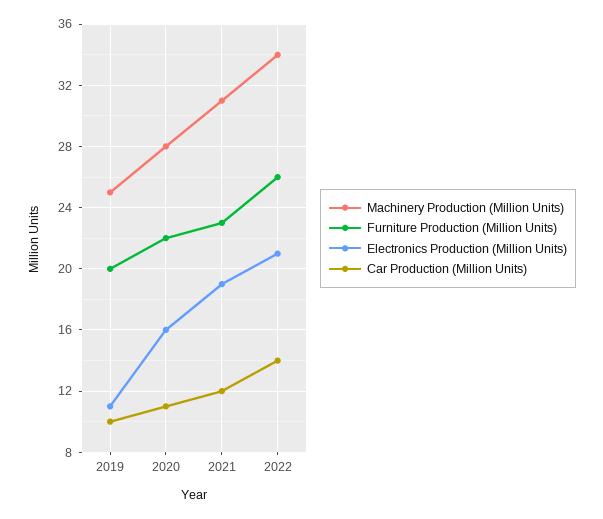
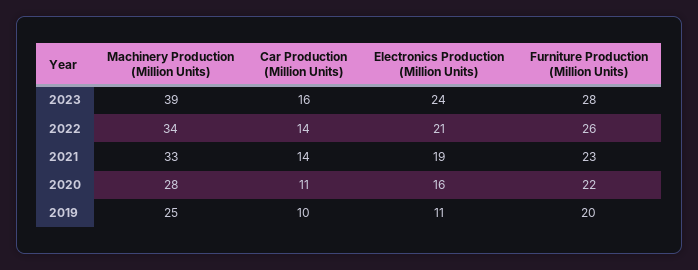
Machinery Production (Million Units), 2021: 31 -> 33
Car Production (Million Units), 2021: 12 -> 14
Machinery Production (Million Units), 2023: none -> 39
Car Production (Million Units), 2023: none -> 16
Electronics Production (Million Units), 2023: none -> 24
Furniture Production (Million Units), 2023: none -> 28

